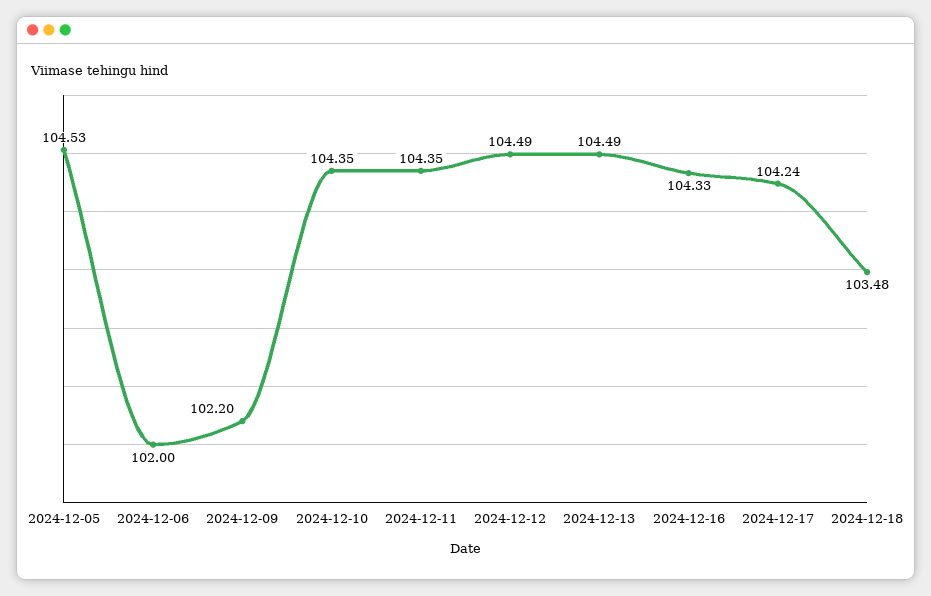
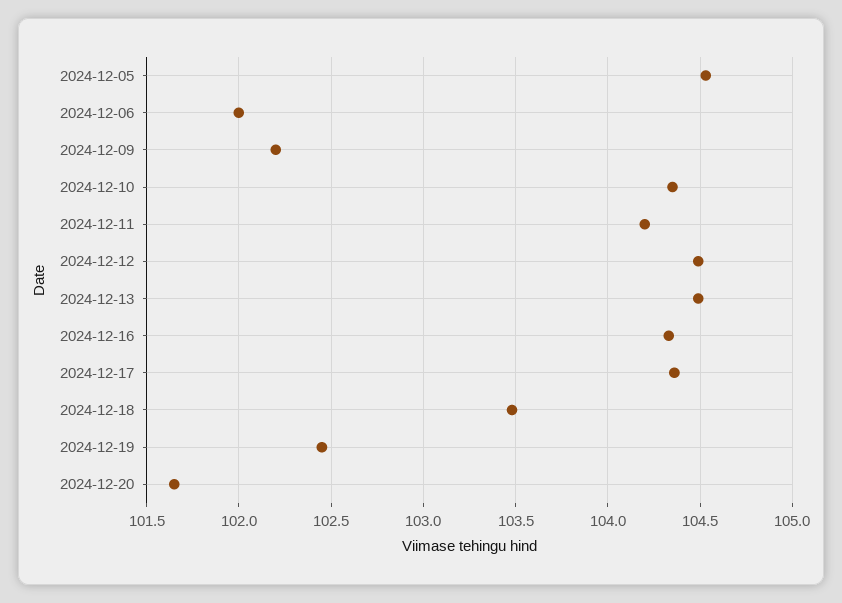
2024-12-11: 104.35 -> 104.2
2024-12-17: 104.24 -> 104.35
2024-12-19: none -> 102.45
2024-12-20: none -> 101.65

